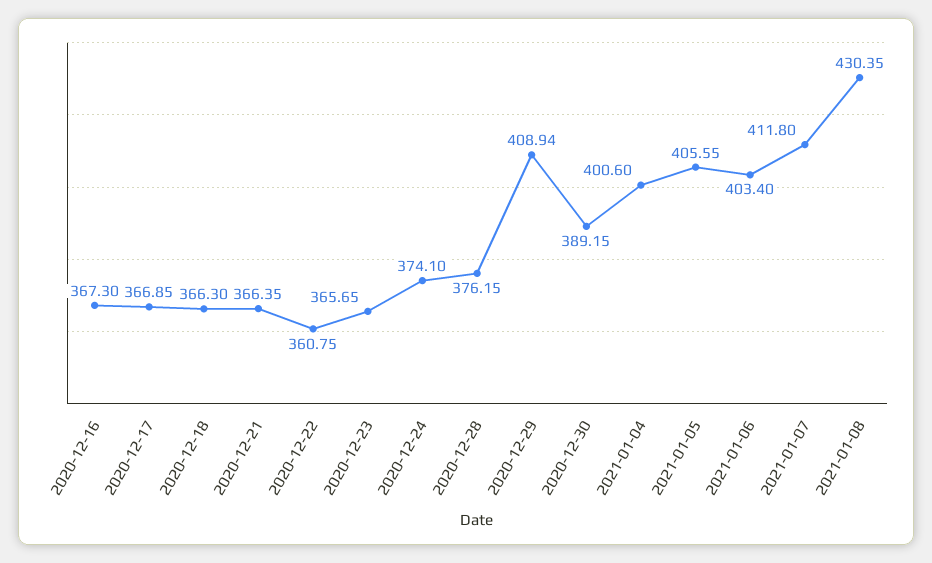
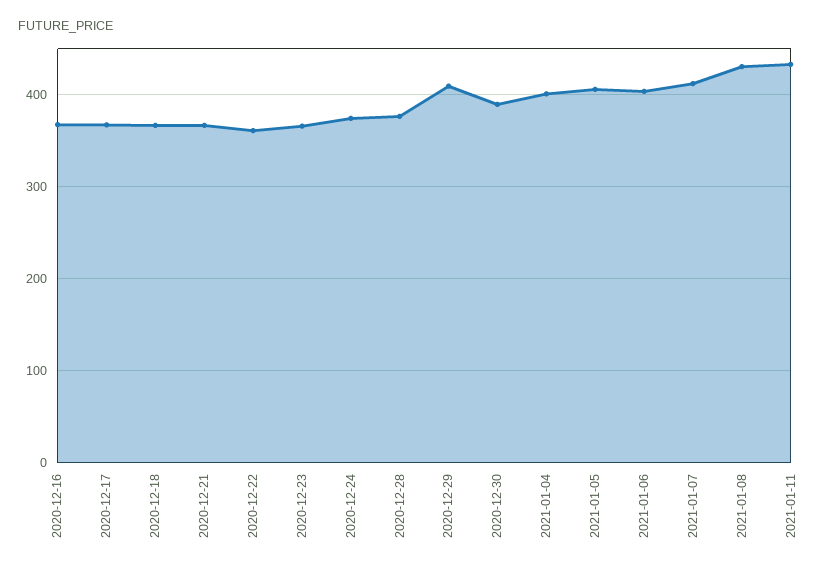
2021-01-11: none -> 430

